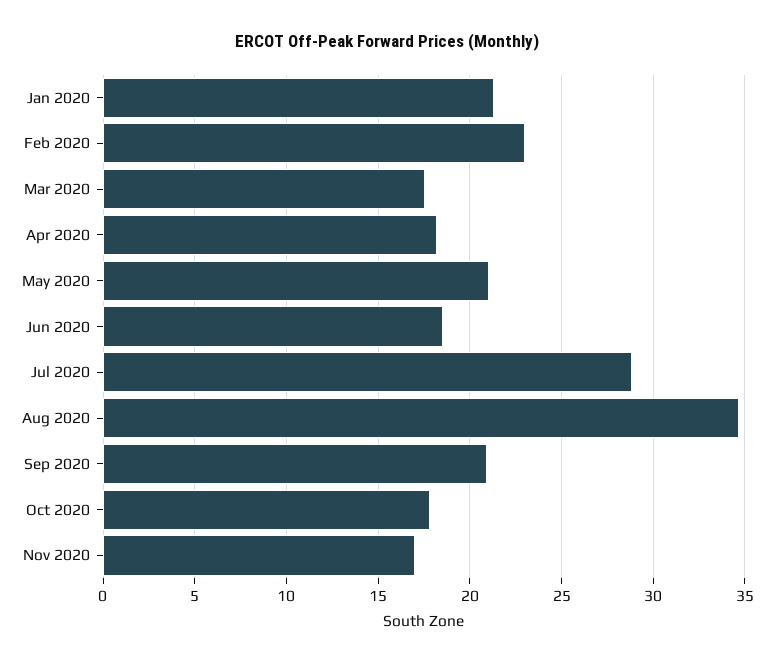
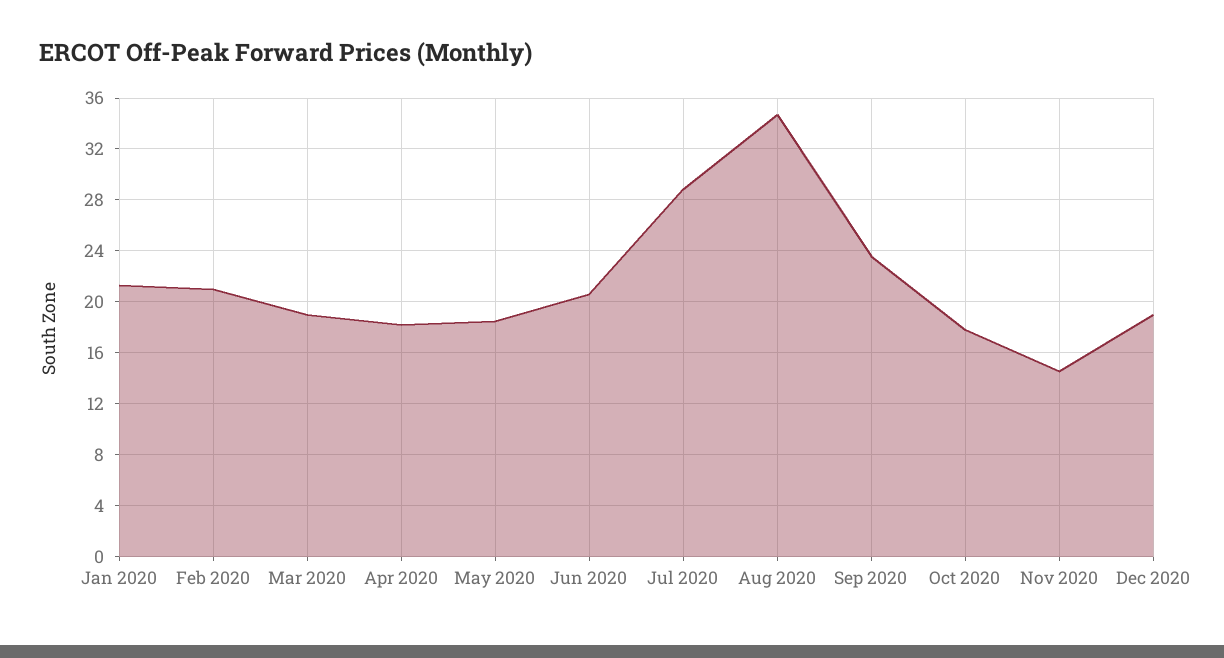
Feb 2020: 23 -> 21
Mar 2020: 17.5 -> 19
May 2020: 21 -> 18.5
Jun 2020: 18.5 -> 20.5
Sep 2020: 21 -> 23.5
Nov 2020: 17 -> 14.5
Dec 2020: none -> 19

